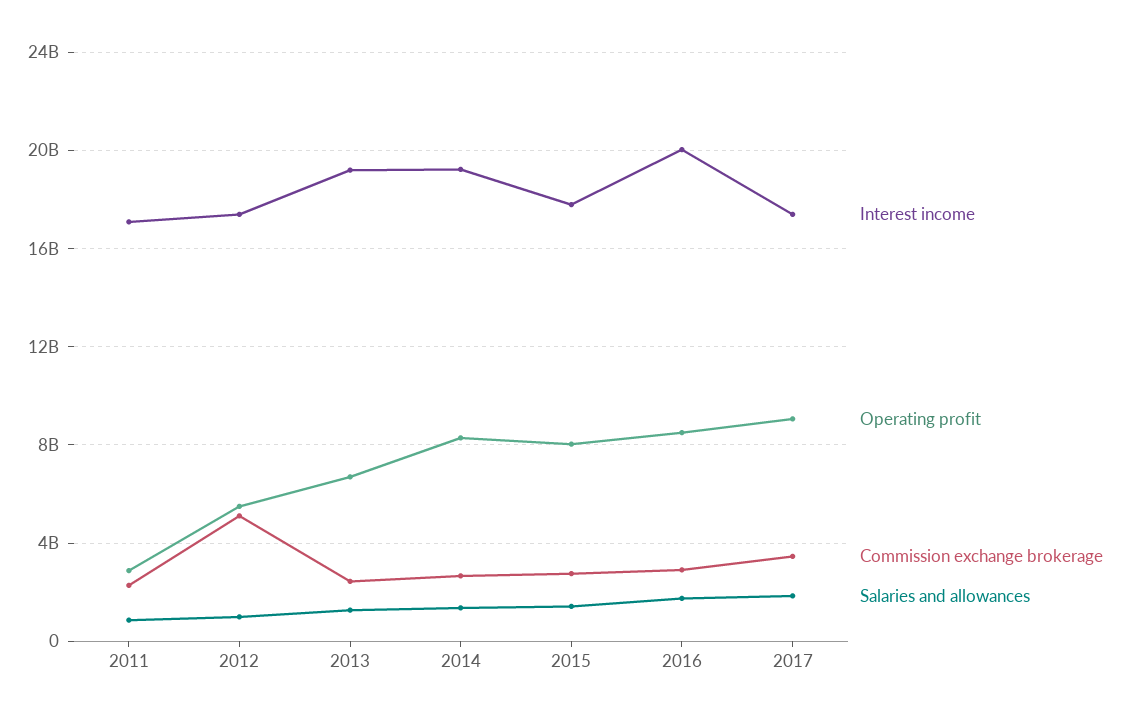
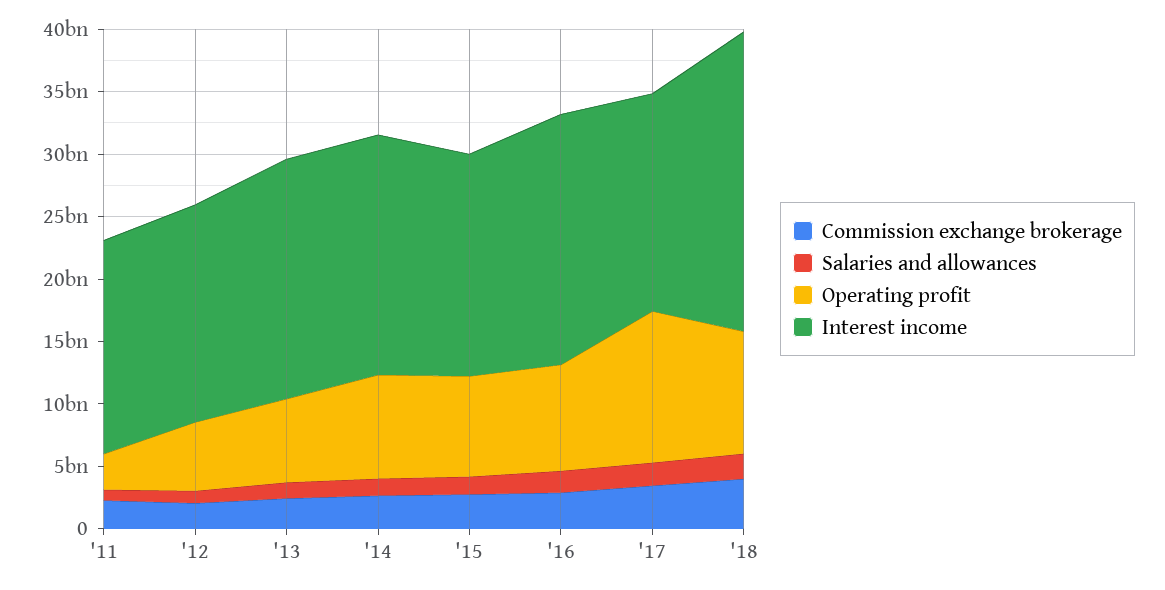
Commission exchange brokerage, 2012: 5000000000 -> 2000000000
Operating profit, 2017: 9000000000 -> 12000000000
Commission exchange brokerage, '18: none -> 4000000000
Salaries and allowances, '18: none -> 2000000000
Operating profit, '18: none -> 10000000000
Interest income, '18: none -> 24000000000

